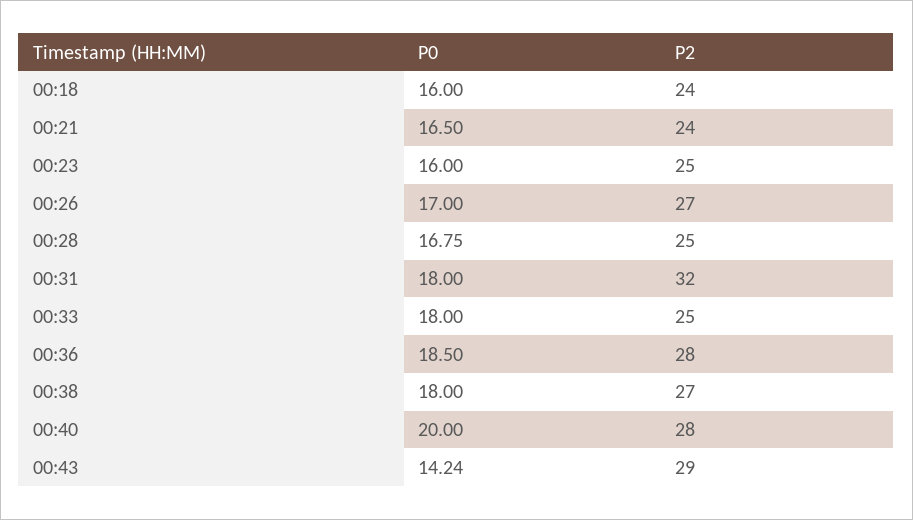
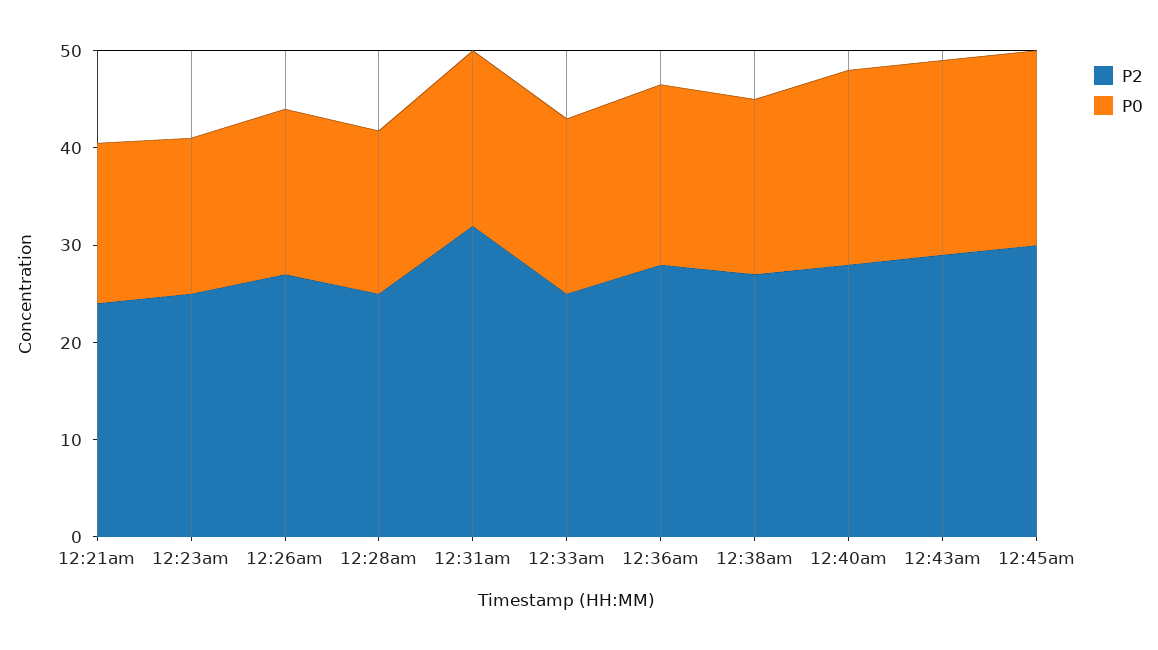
P0, 00:18: 16 -> none
P2, 00:18: 24 -> none
P0, 00:43: 14.24 -> 20
P2, 12:45am: none -> 30
P0, 12:45am: none -> 20

